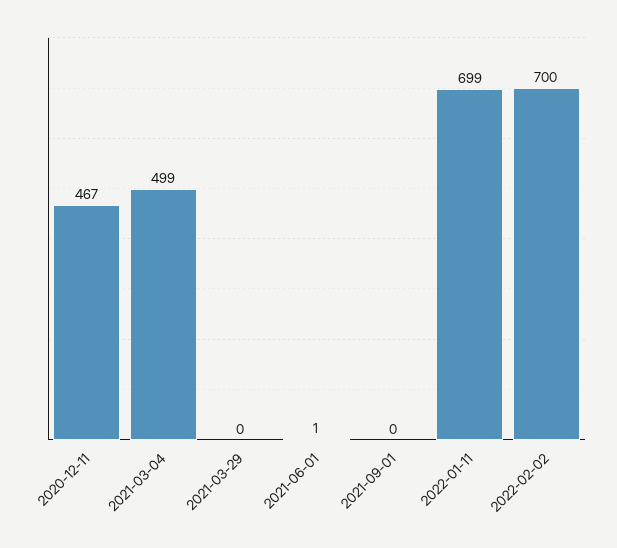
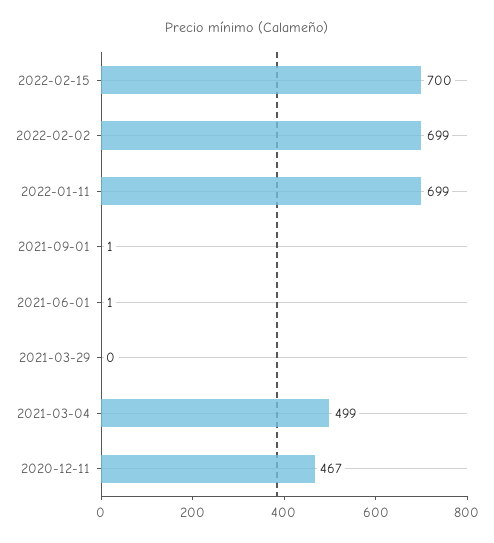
2021-09-01: 0 -> 1
2022-02-02: 700 -> 699
2022-02-15: none -> 700

